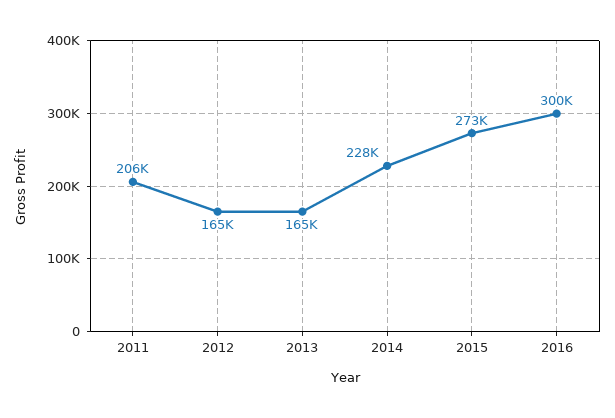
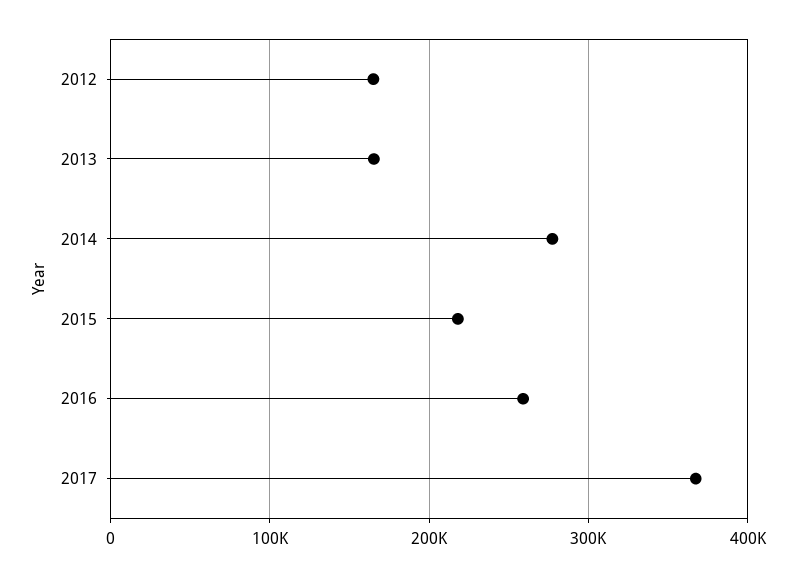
2011: 206000 -> none
2014: 228000 -> 280000
2015: 273000 -> 220000
2016: 300000 -> 260000
2017: none -> 370000

